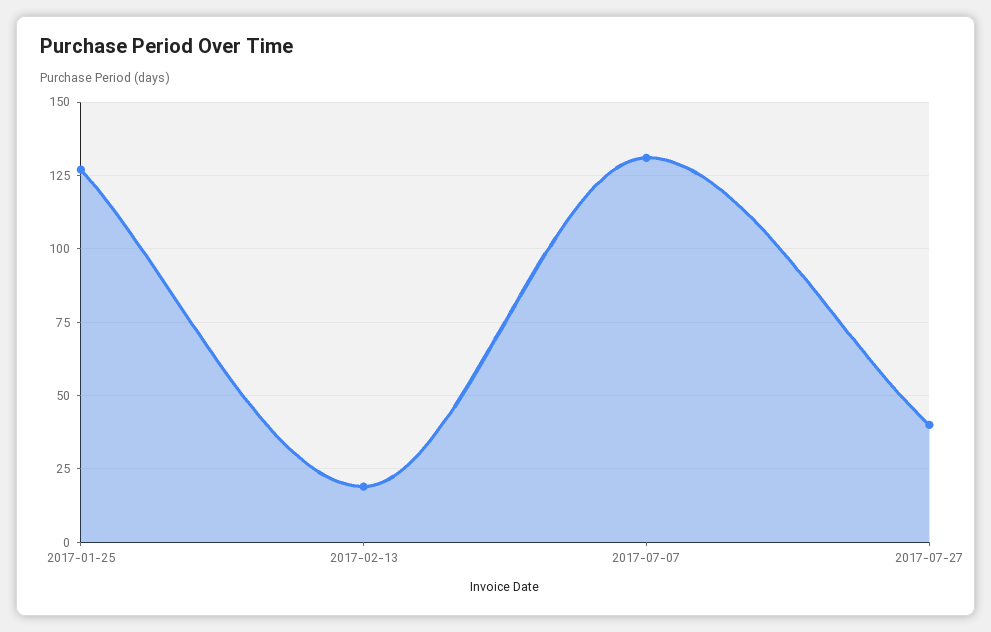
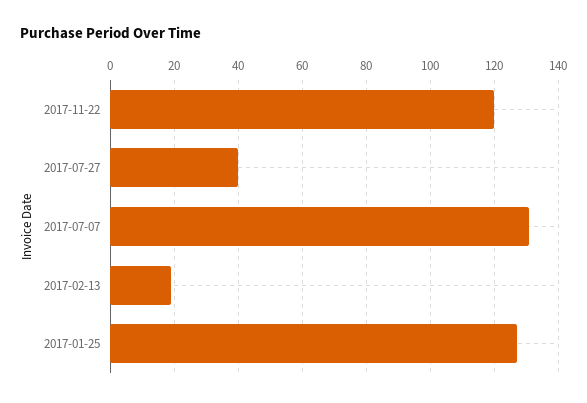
2017-11-22: none -> 120

